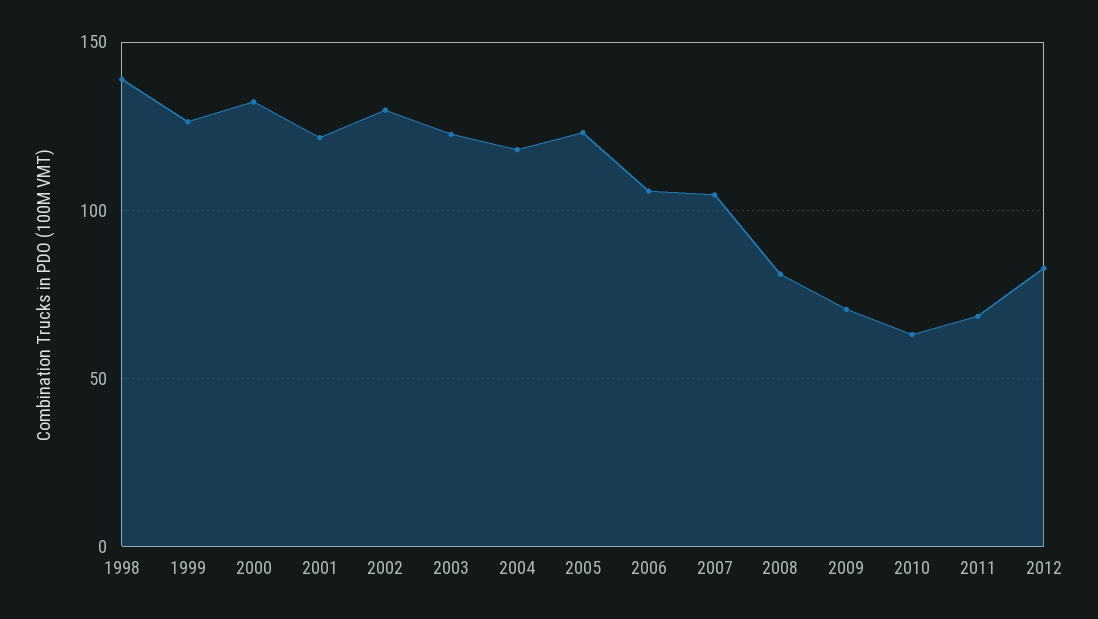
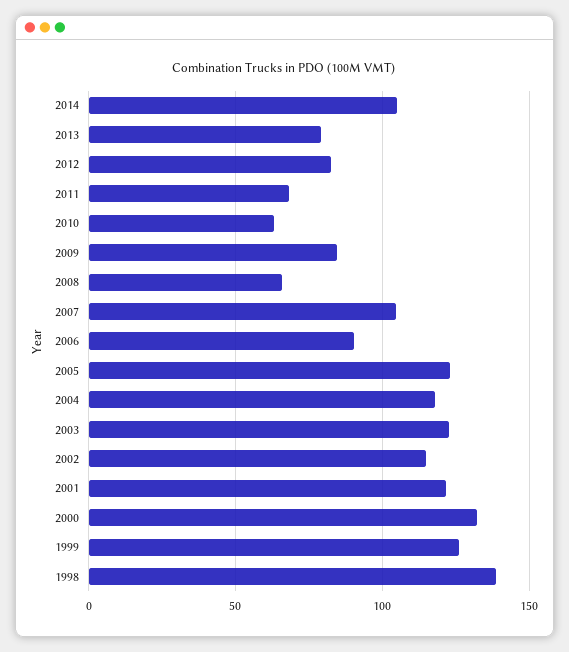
2002: 130 -> 115
2006: 105 -> 90
2008: 80 -> 65
2009: 70 -> 85
2014: none -> 105
2013: none -> 80

